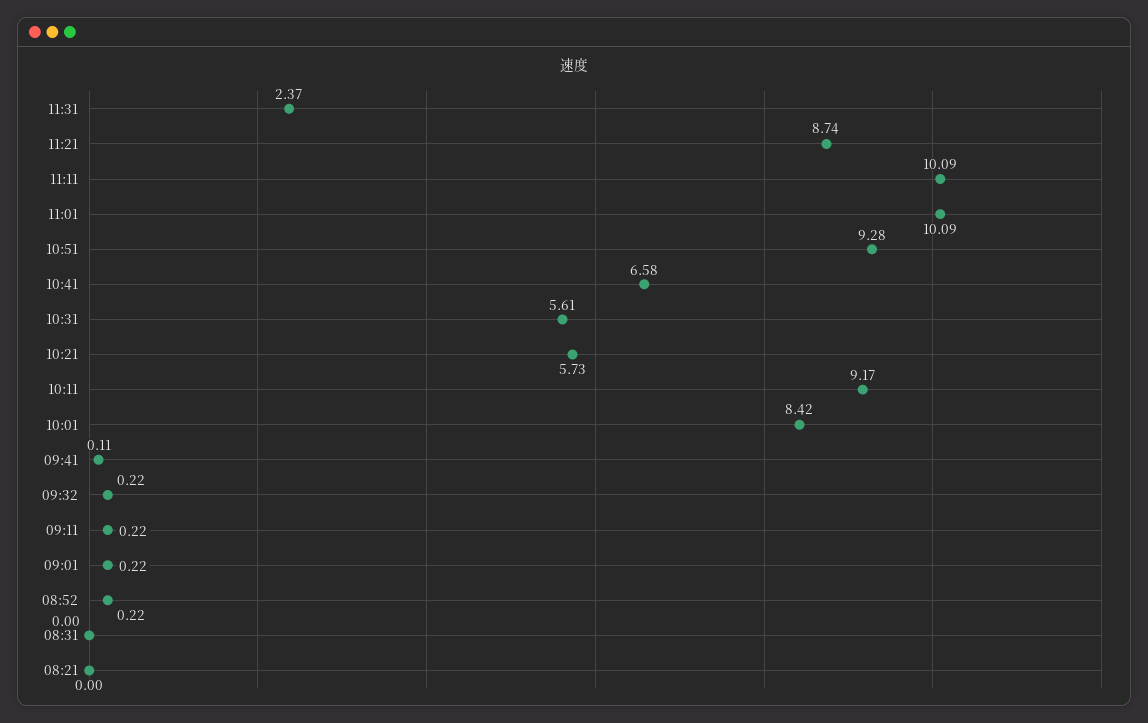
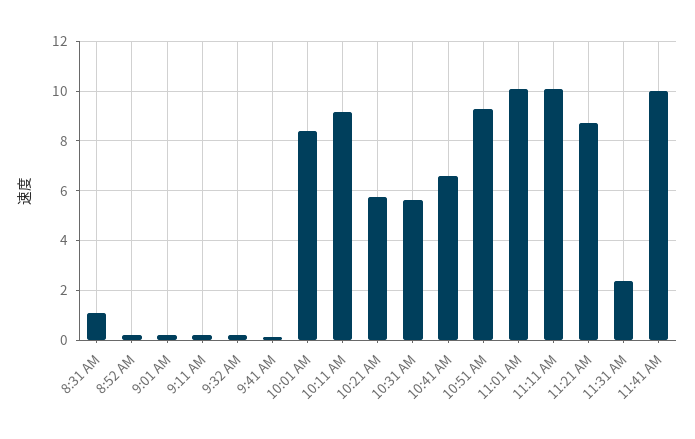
08:31: 0 -> 1
08:21: 0 -> none
11:41 AM: none -> 10

